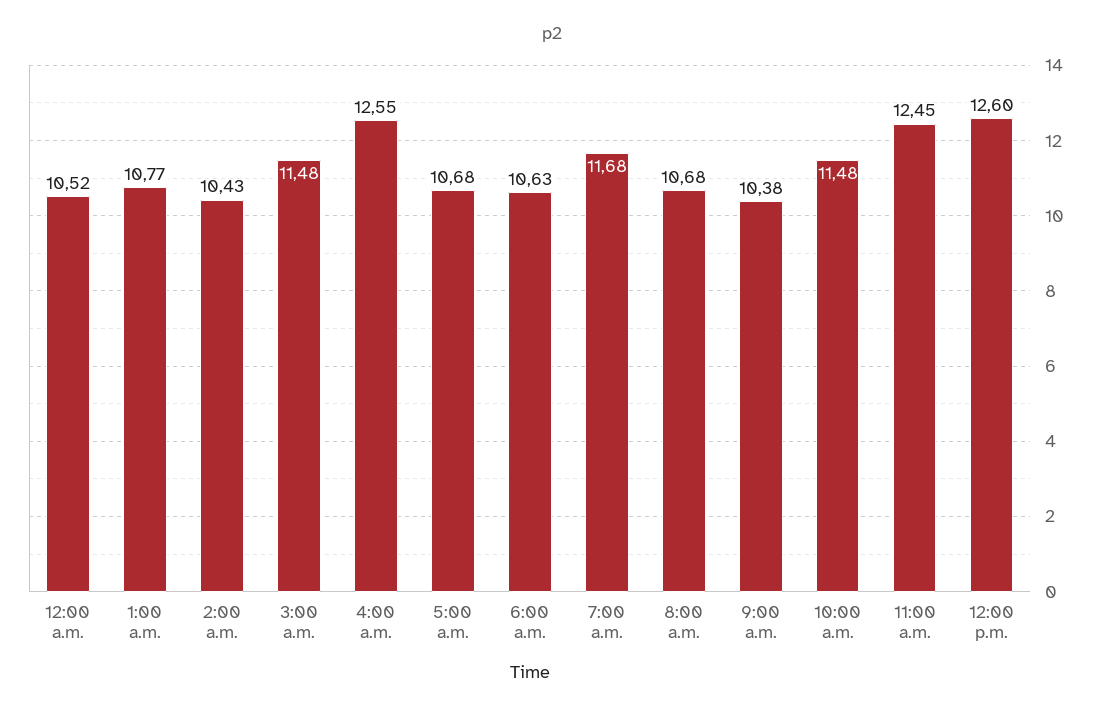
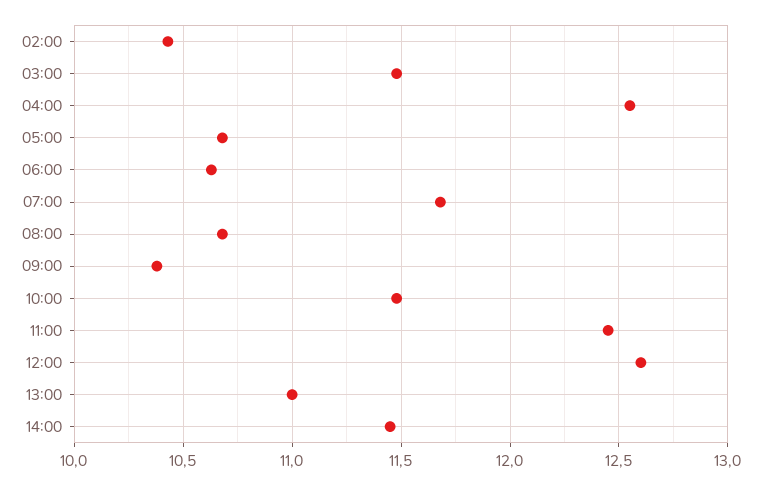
12:00 a.m.: 10.52 -> none
1:00 a.m.: 10.77 -> none
13:00: none -> 11
14:00: none -> 11.45

